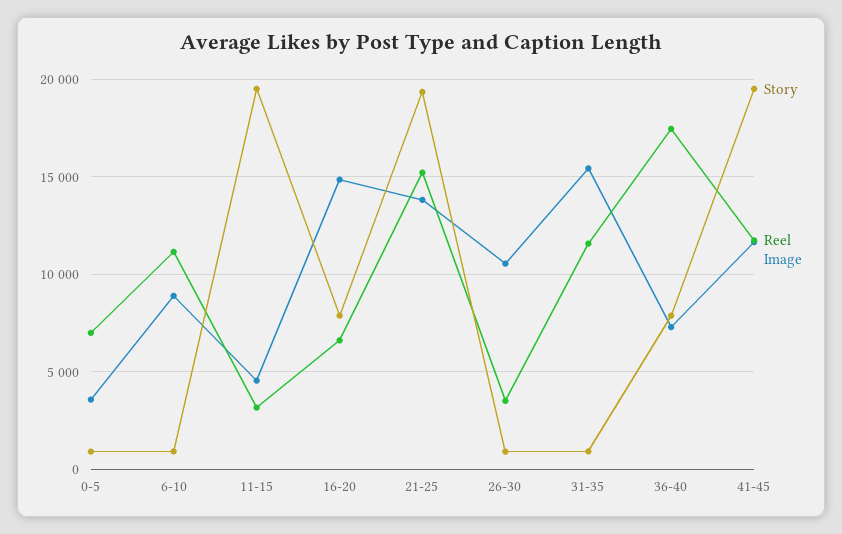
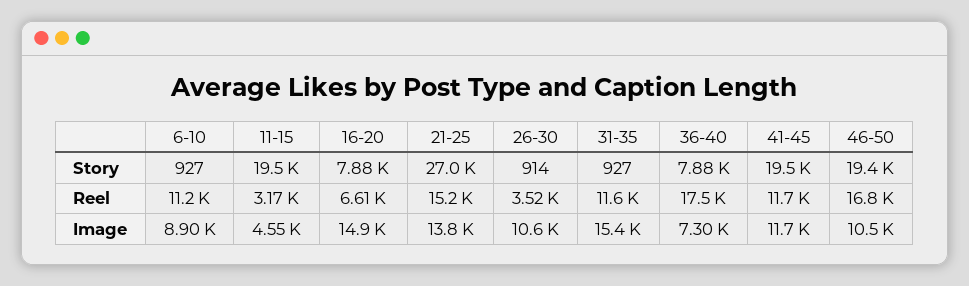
Story, 0-5: 1000 -> none
Reel, 0-5: 7000 -> none
Image, 0-5: 3500 -> none
Story, 21-25: 19500 -> 27000
Story, 46-50: none -> 19400
Reel, 46-50: none -> 16800
Image, 46-50: none -> 10500

